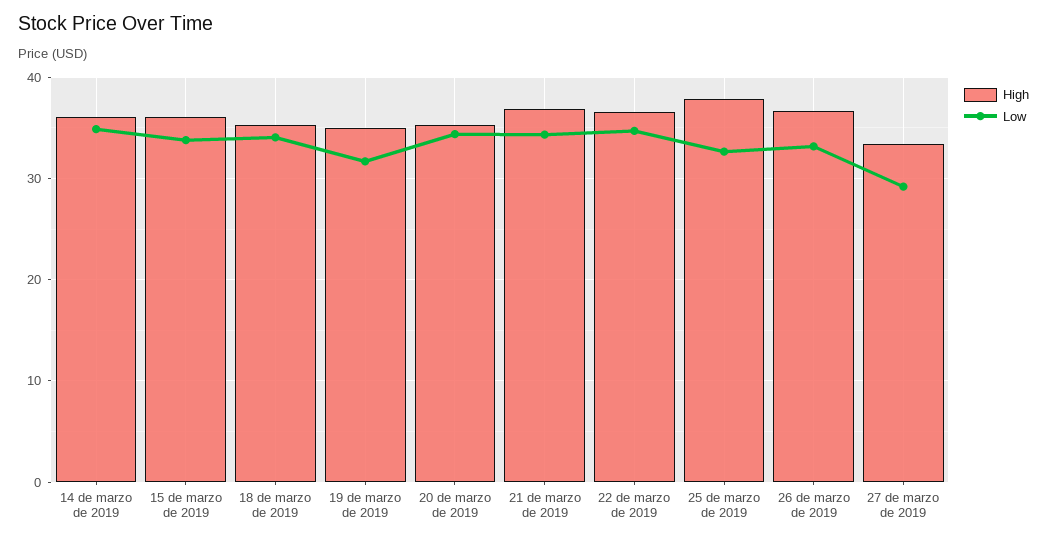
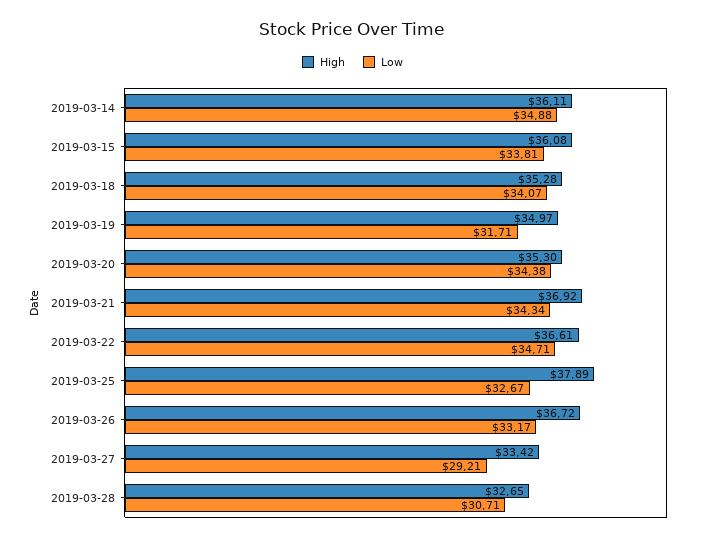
High, 2019-03-28: none -> 32.65
Low, 2019-03-28: none -> 30.71

